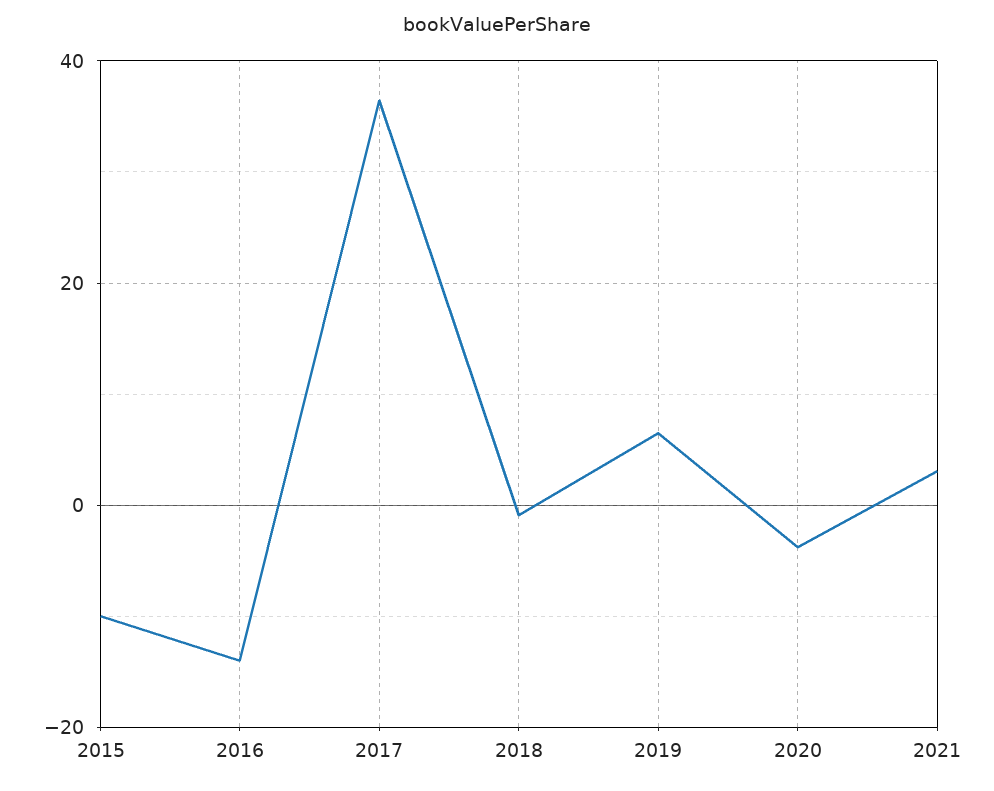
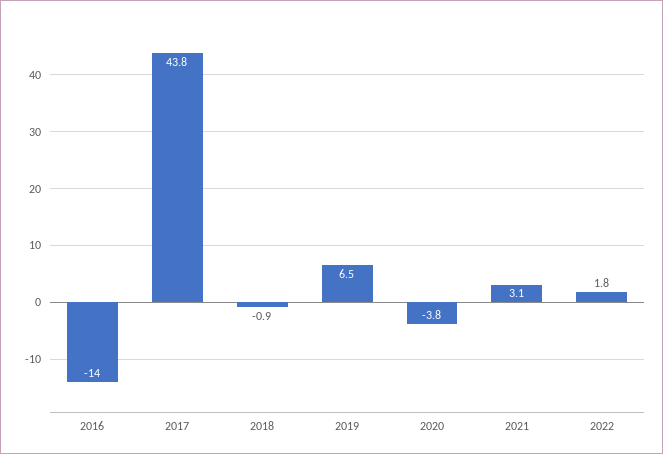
2015: -10 -> none
2017: 36 -> 43.8
2022: none -> 1.8

